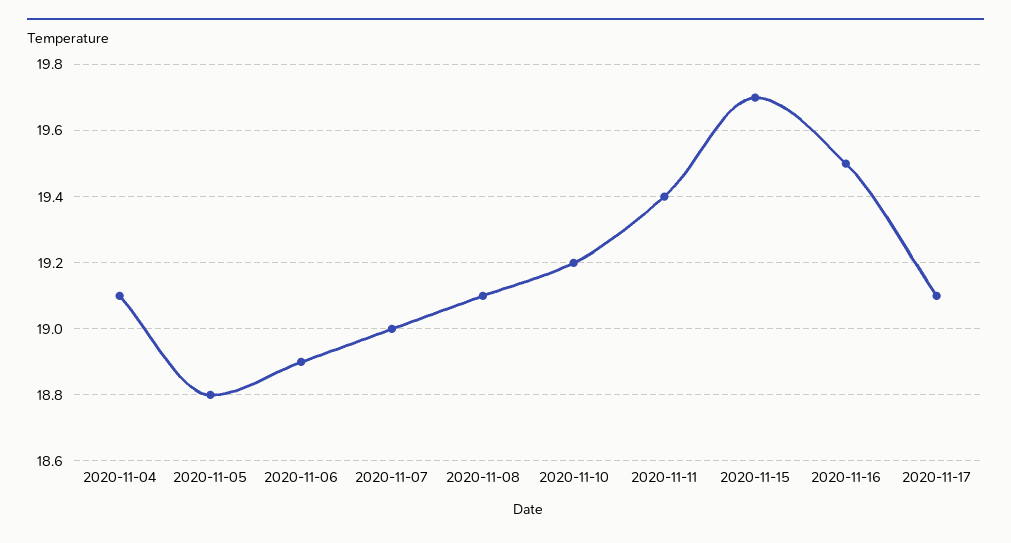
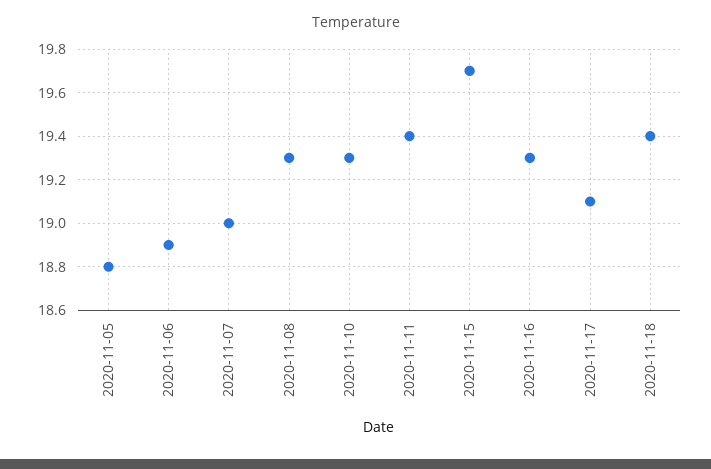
2020-11-04: 19.1 -> none
2020-11-08: 19.1 -> 19.3
2020-11-10: 19.2 -> 19.3
2020-11-16: 19.5 -> 19.3
2020-11-18: none -> 19.4

